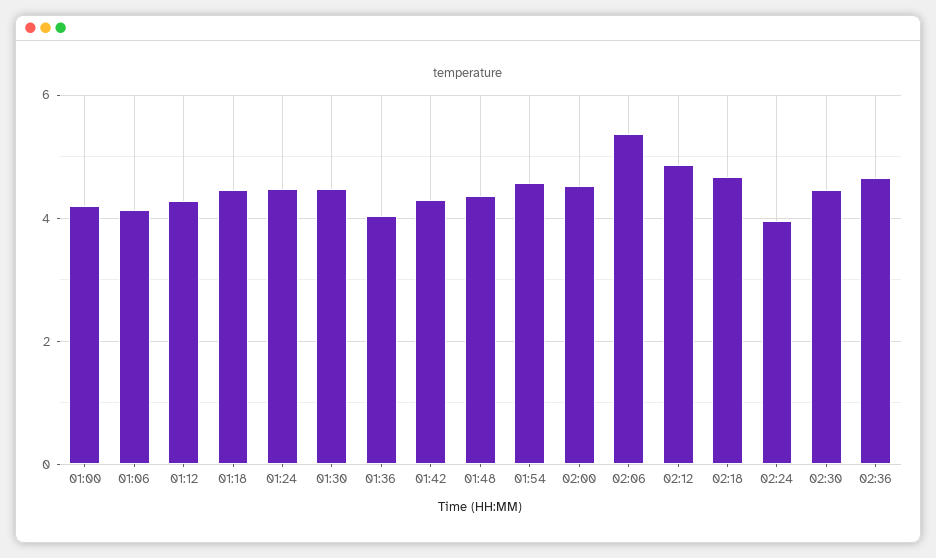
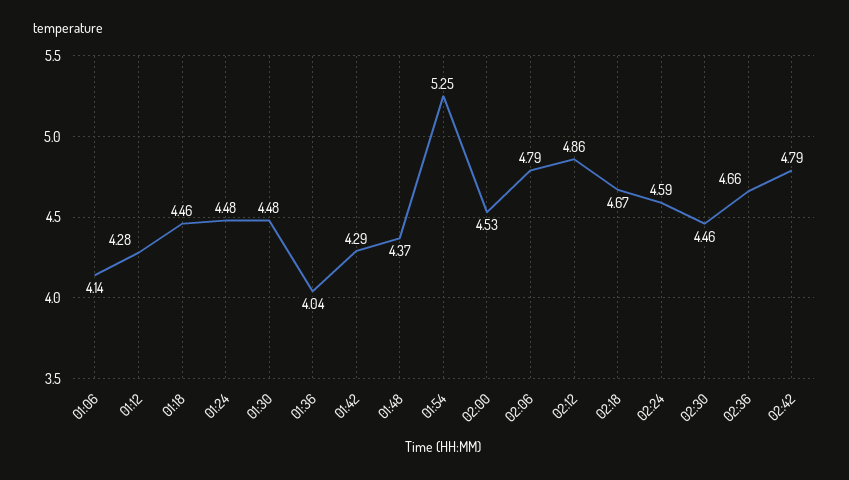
01:00: 4.2 -> none
01:54: 4.6 -> 5.25
02:06: 5.4 -> 4.79
02:24: 4 -> 4.59
02:42: none -> 4.79

